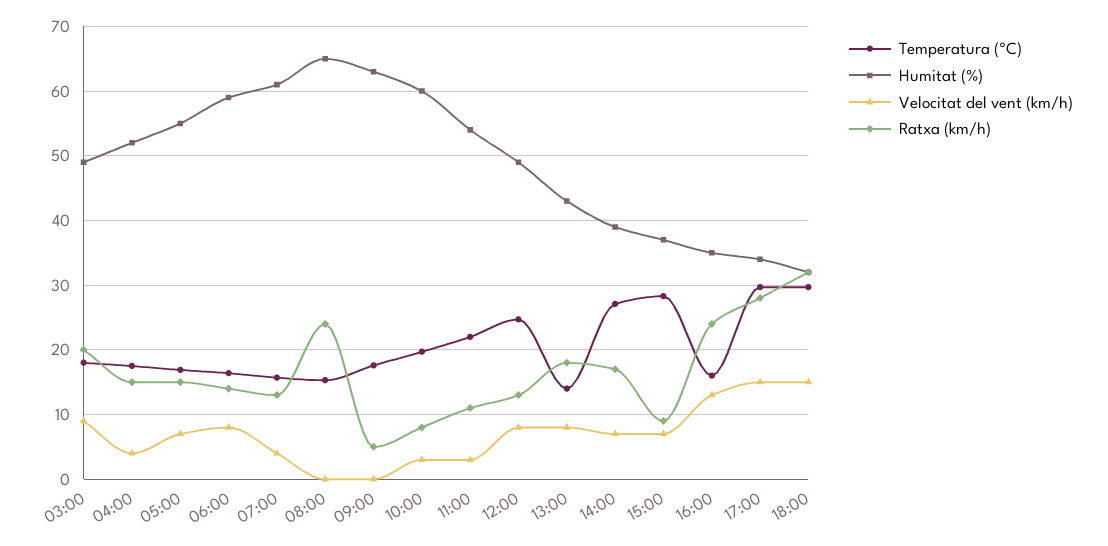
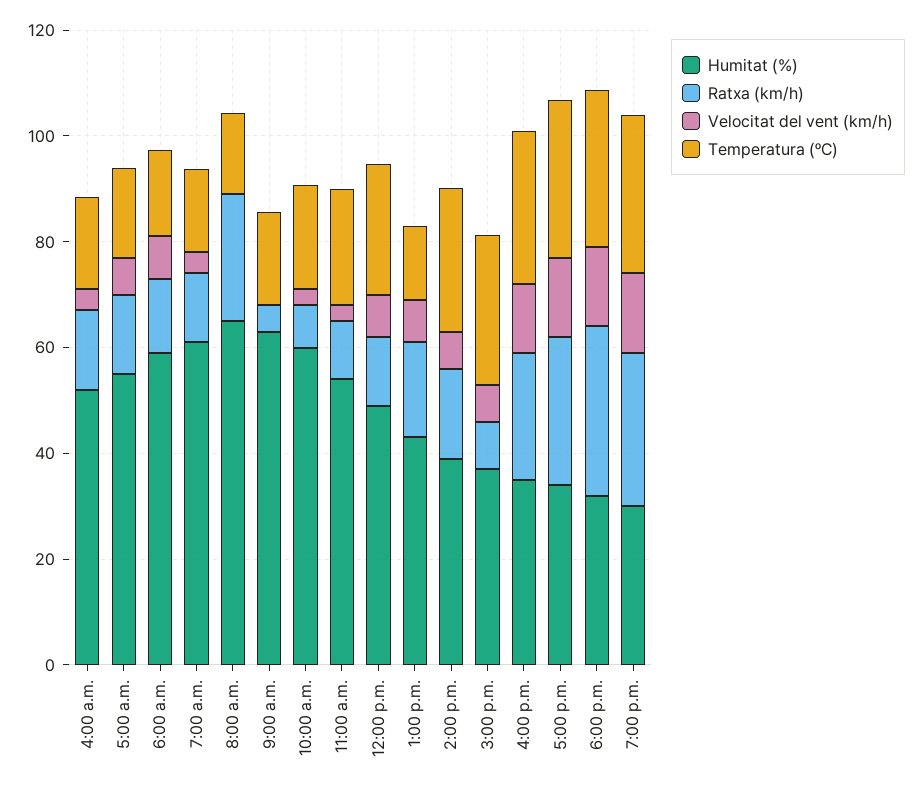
Temperatura (ºC), 03:00: 18 -> none
Humitat (%), 03:00: 49 -> none
Velocitat del vent (km/h), 03:00: 9 -> none
Ratxa (km/h), 03:00: 20 -> none
Temperatura (ºC), 16:00: 16 -> 30
Humitat (%), 7:00 p.m.: none -> 30
Ratxa (km/h), 7:00 p.m.: none -> 30
Velocitat del vent (km/h), 7:00 p.m.: none -> 15
Temperatura (ºC), 7:00 p.m.: none -> 30

